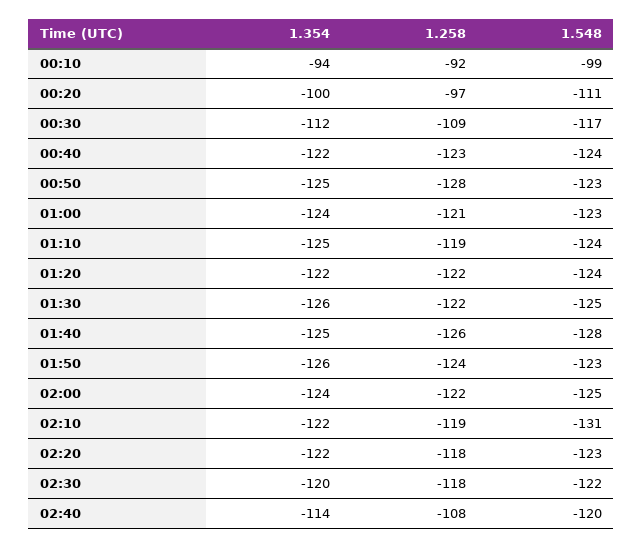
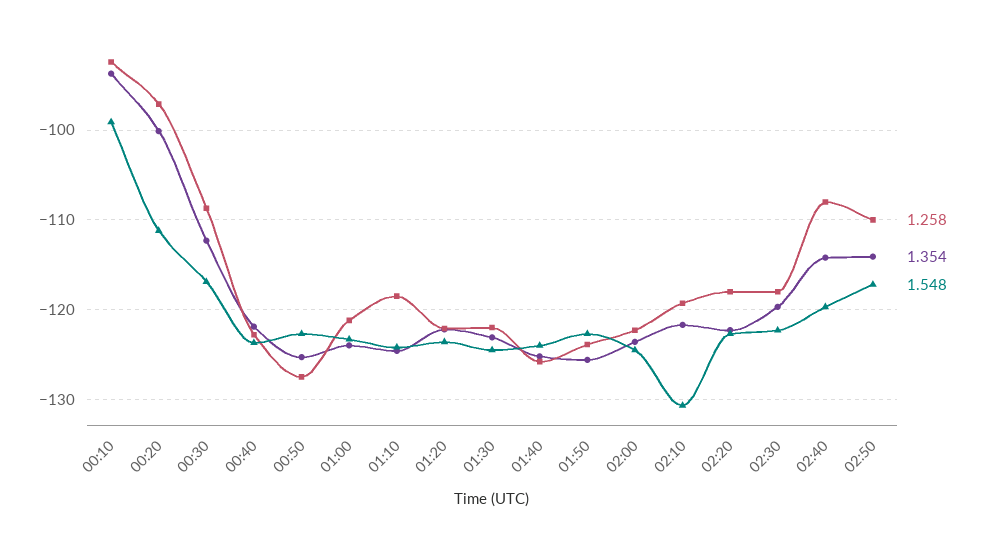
1.354, 01:30: -126 -> -123
1.548, 01:40: -128 -> -124
1.258, 02:50: none -> -110
1.354, 02:50: none -> -114
1.548, 02:50: none -> -117

